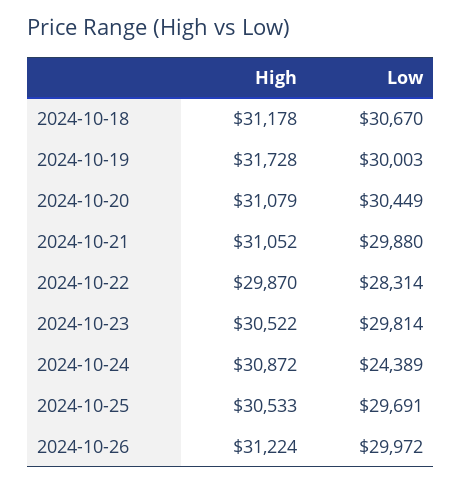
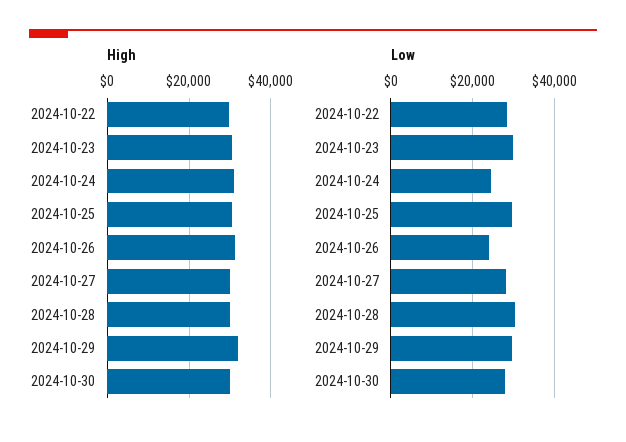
High, 2024-10-18: 31178 -> none
Low, 2024-10-18: 30670 -> none
High, 2024-10-19: 31728 -> none
Low, 2024-10-19: 30003 -> none
High, 2024-10-20: 31079 -> none
Low, 2024-10-20: 30449 -> none
High, 2024-10-21: 31052 -> none
Low, 2024-10-21: 29880 -> none
Low, 2024-10-26: 29972 -> 24000
High, 2024-10-27: none -> 30000
High, 2024-10-28: none -> 30000
High, 2024-10-29: none -> 32000
High, 2024-10-30: none -> 30000
Low, 2024-10-27: none -> 28000
Low, 2024-10-28: none -> 30000
Low, 2024-10-29: none -> 30000
Low, 2024-10-30: none -> 28000

